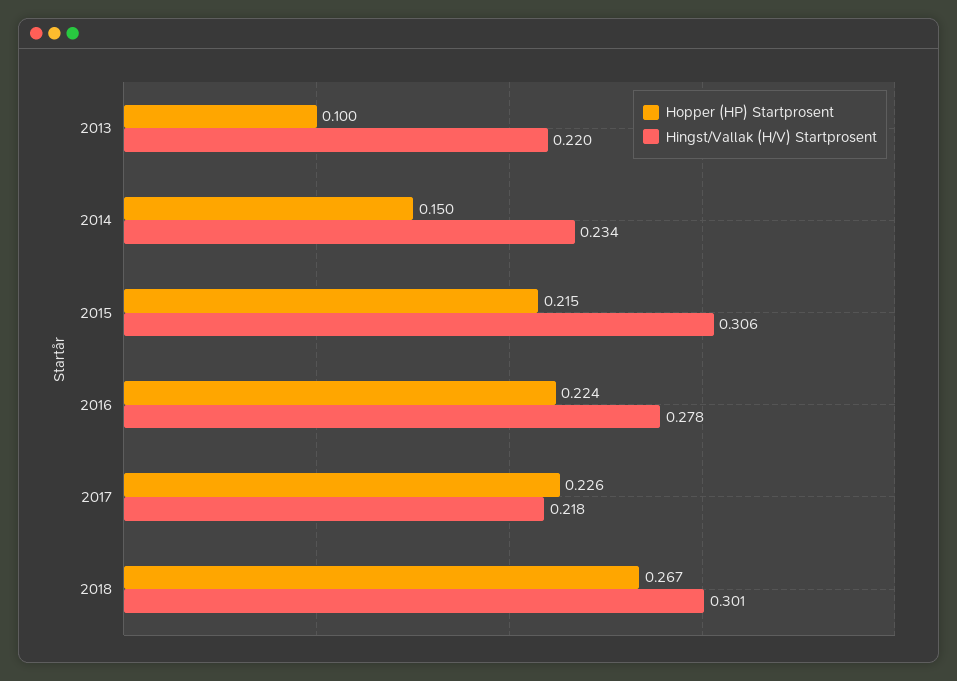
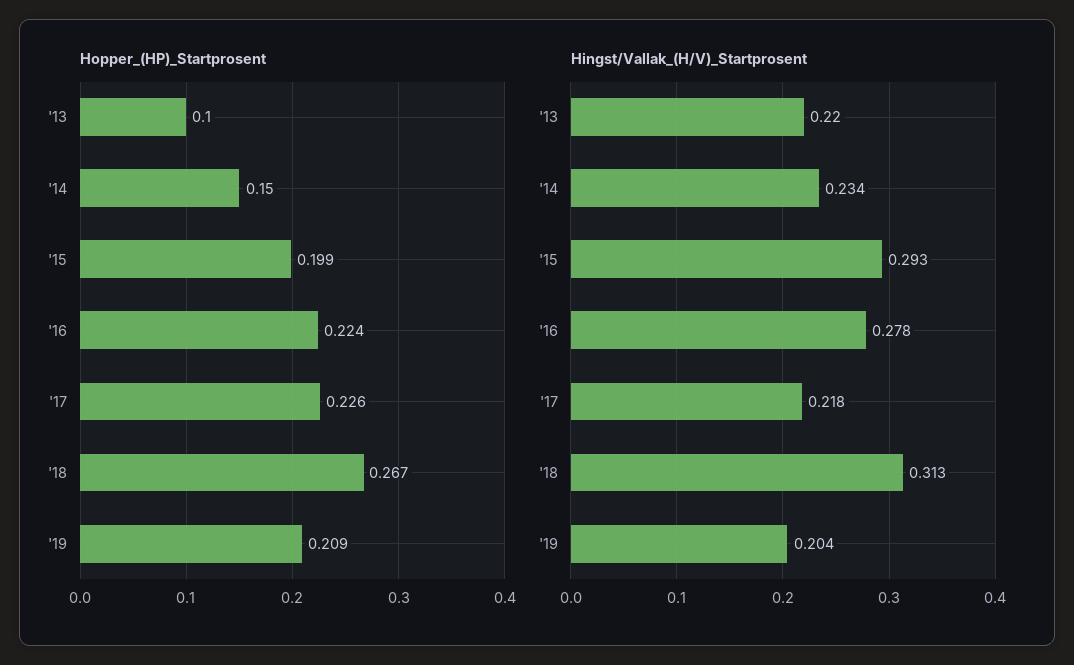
Hopper (HP) Startprosent, 2015: 0.215 -> 0.199
Hingst/Vallak (H/V) Startprosent, 2015: 0.306 -> 0.293
Hingst/Vallak (H/V) Startprosent, 2018: 0.301 -> 0.313
Hopper (HP) Startprosent, '19: none -> 0.209
Hingst/Vallak (H/V) Startprosent, '19: none -> 0.204

